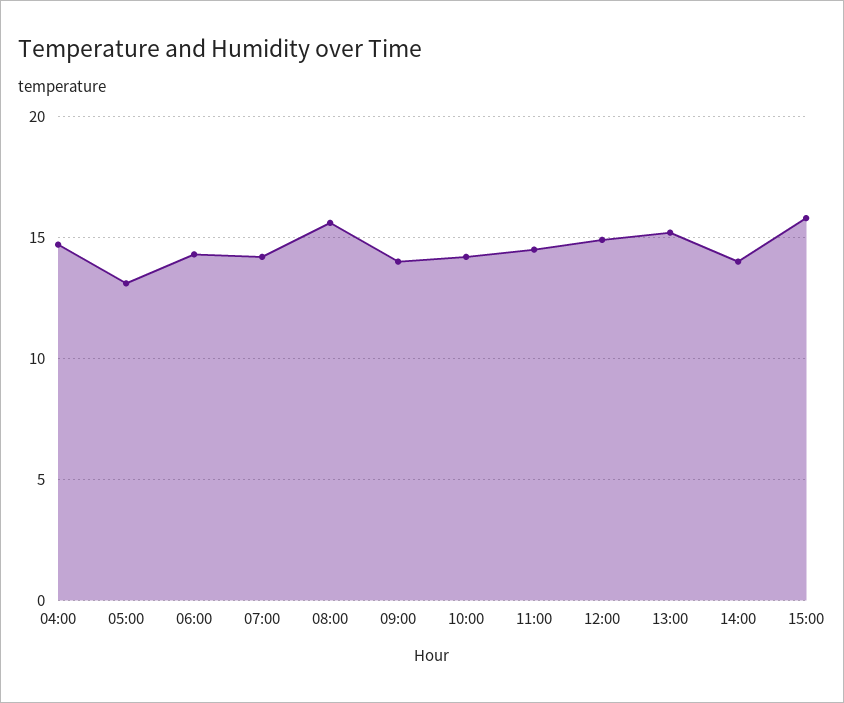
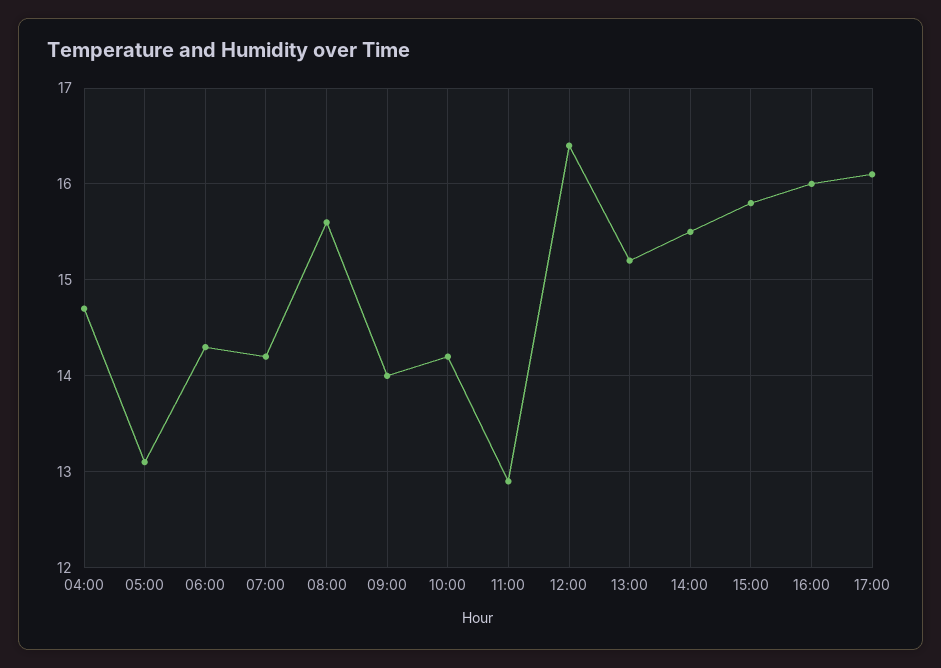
11:00: 14.5 -> 12.9
12:00: 15 -> 16.4
14:00: 14 -> 15.5
16:00: none -> 16
17:00: none -> 16.1

